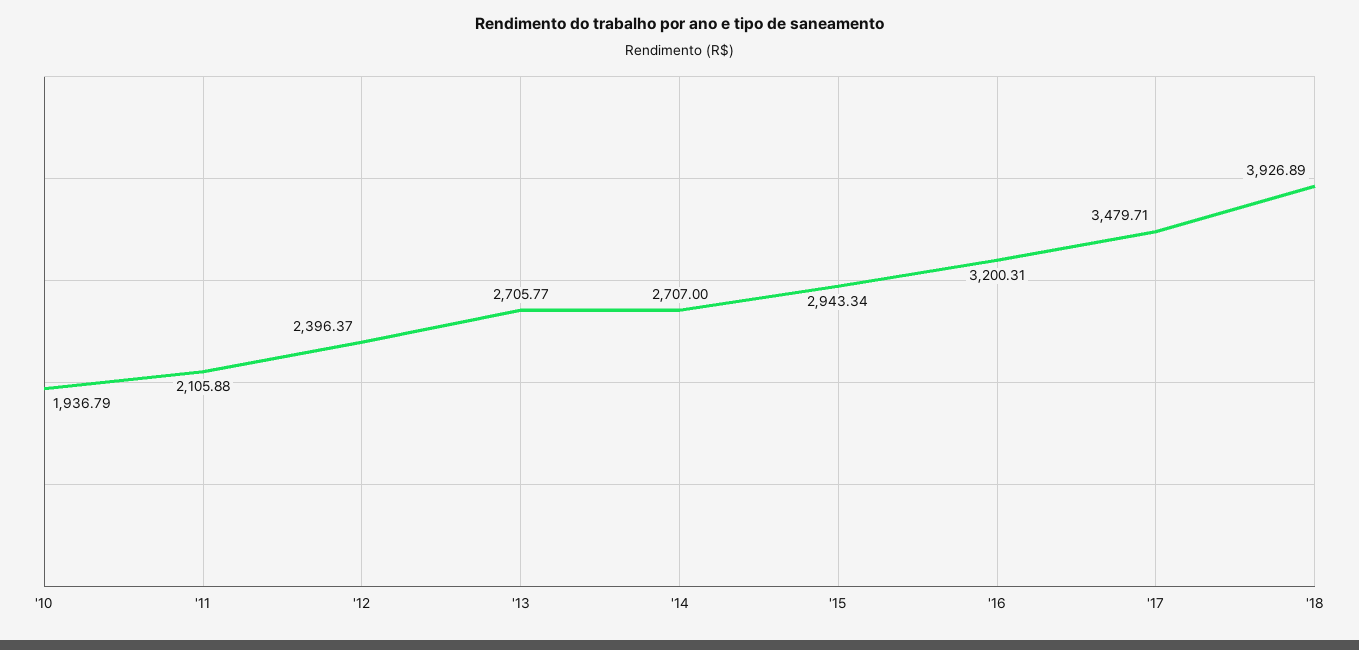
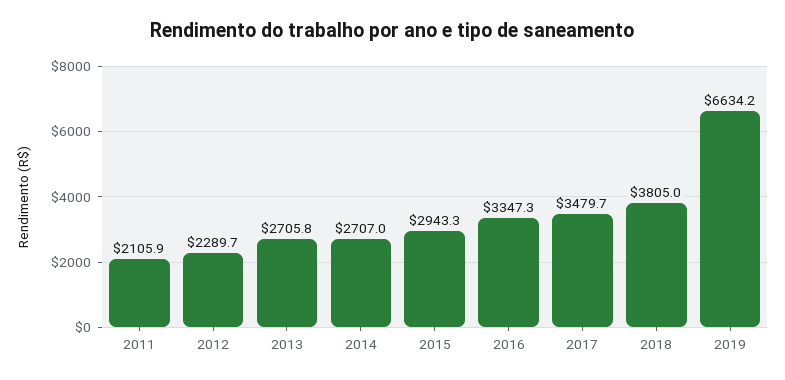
'10: 1936.79 -> none
'12: 2396.37 -> 2289.7
'16: 3200.31 -> 3347.3
'18: 3926.89 -> 3805
2019: none -> 6634.2

